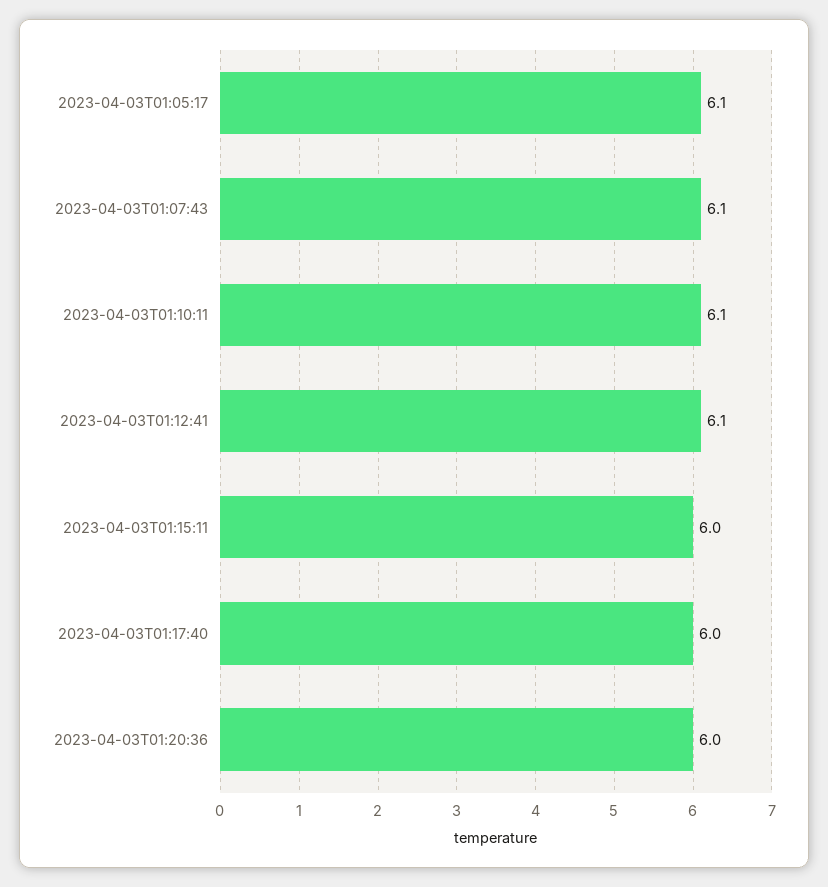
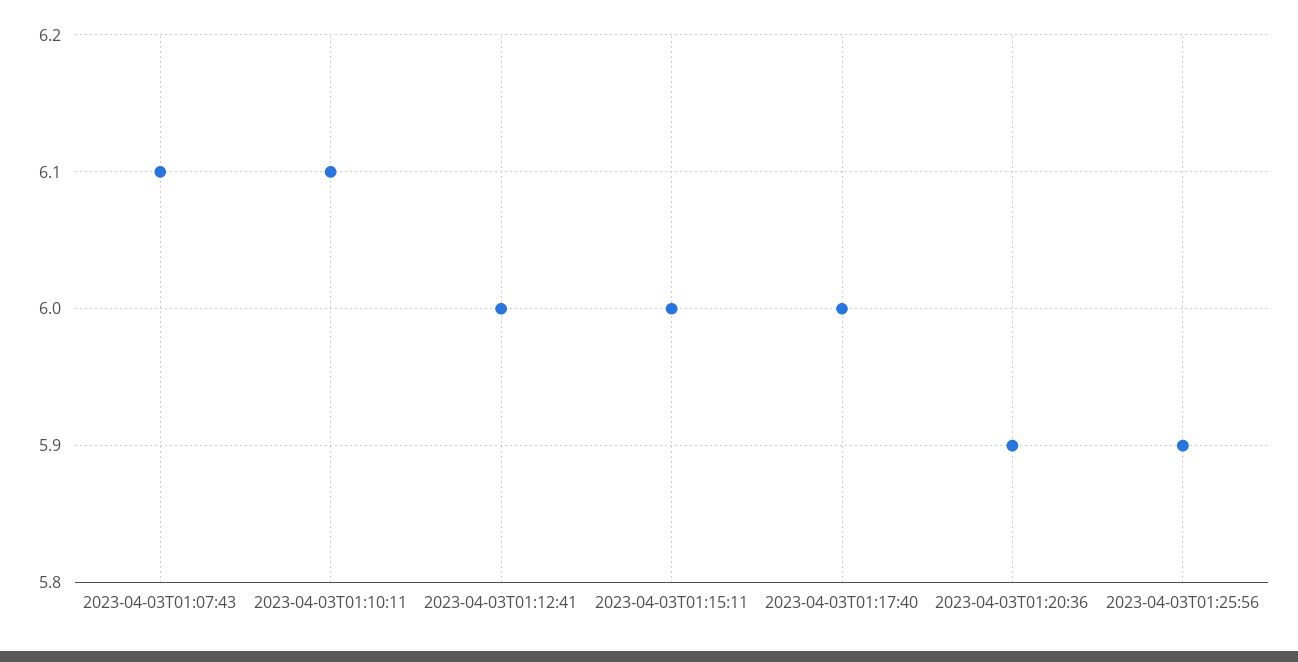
2023-04-03T01:05:17: 6.1 -> none
2023-04-03T01:12:41: 6.1 -> 6
2023-04-03T01:20:36: 6 -> 5.9
2023-04-03T01:25:56: none -> 5.9

